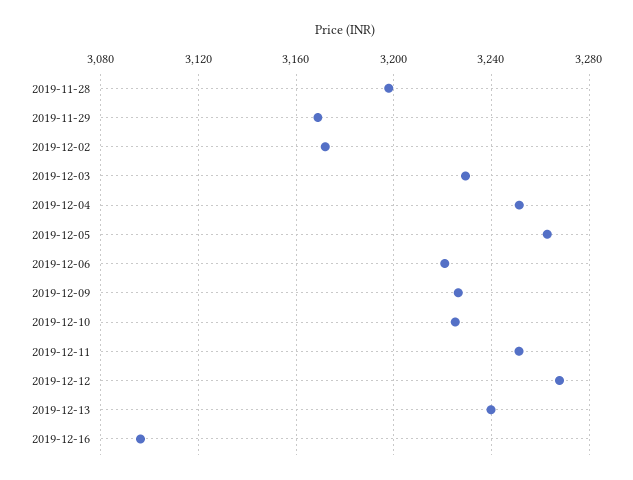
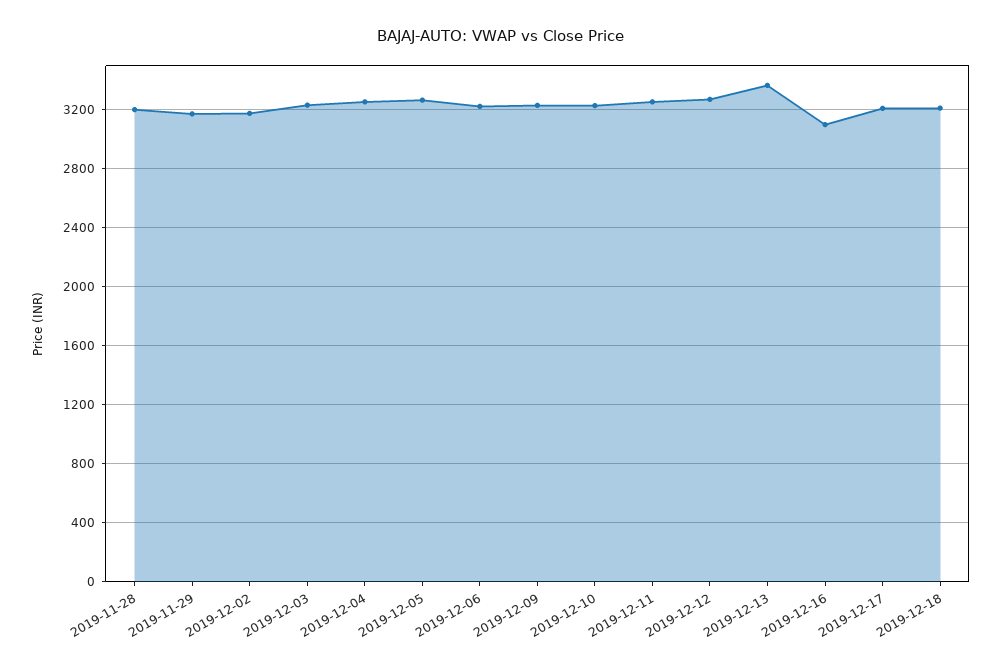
2019-12-13: 3240 -> 3350
2019-12-17: none -> 3200
2019-12-18: none -> 3200

